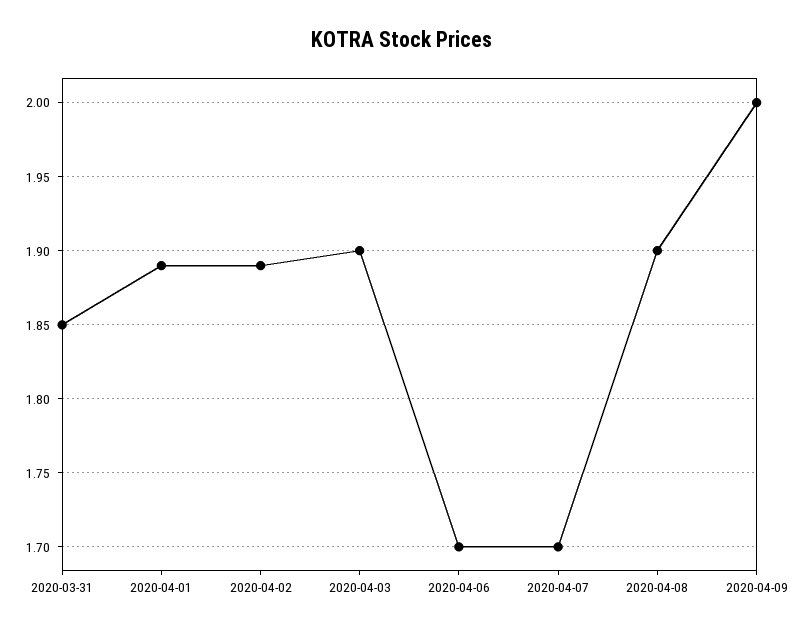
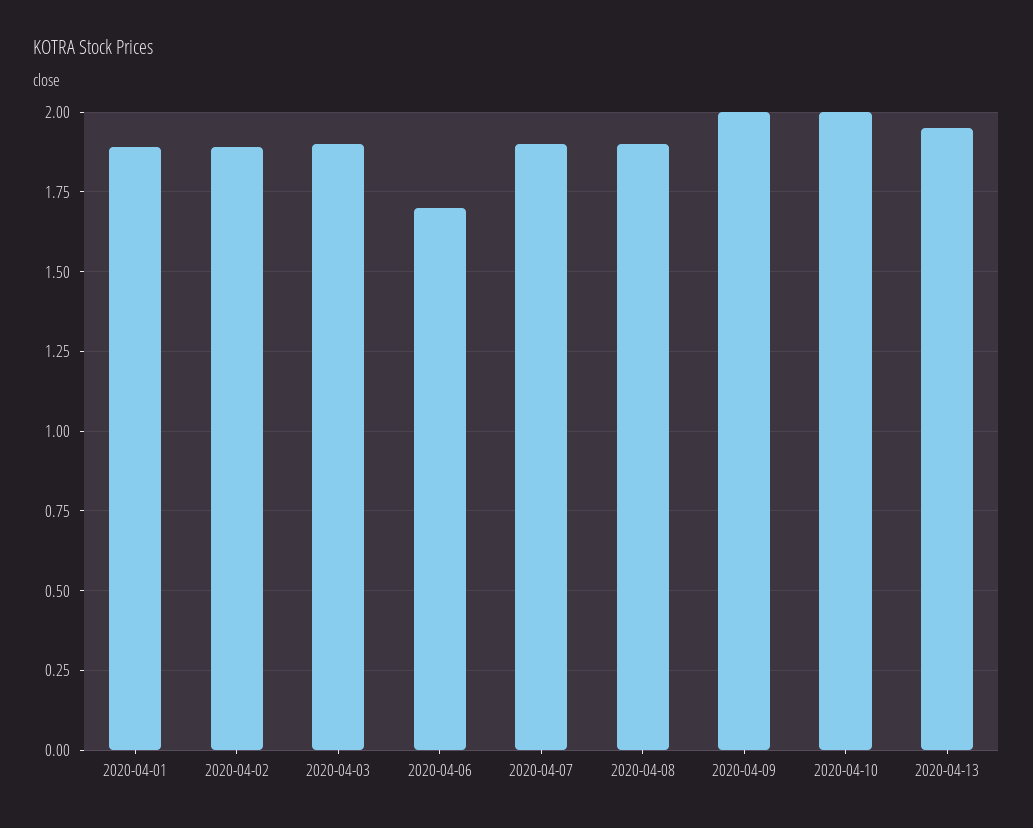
2020-03-31: 1.85 -> none
2020-04-07: 1.7 -> 1.9
2020-04-10: none -> 2
2020-04-13: none -> 1.95

